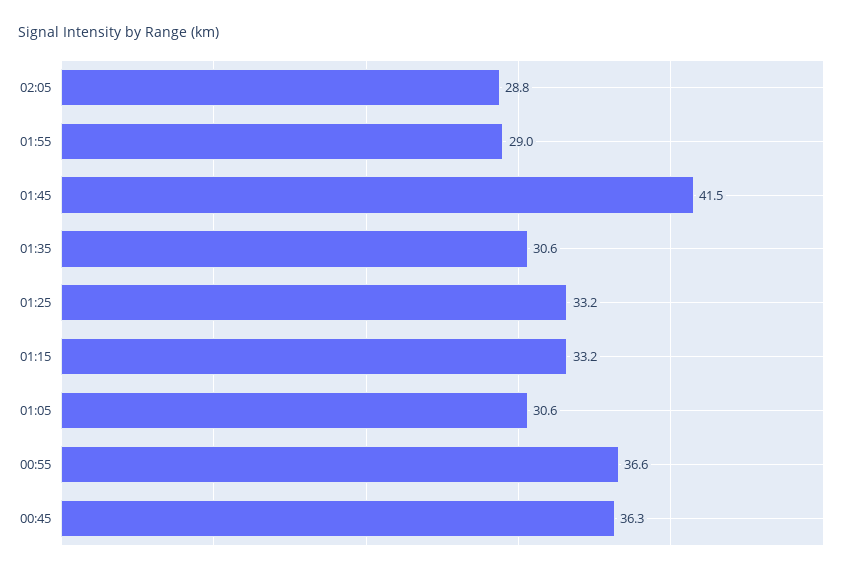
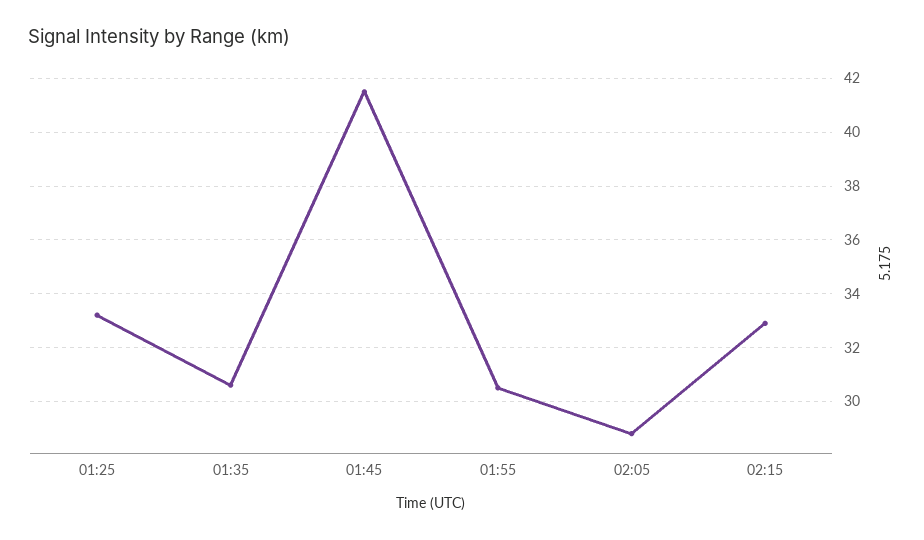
01:55: 29 -> 30.5
01:15: 33.2 -> none
01:05: 30.6 -> none
00:55: 36.6 -> none
00:45: 36.3 -> none
02:15: none -> 33

